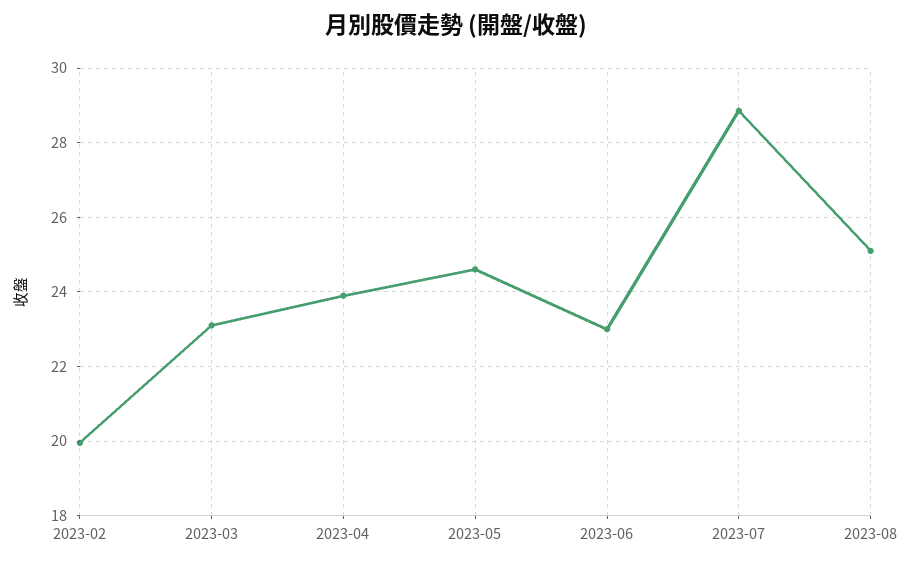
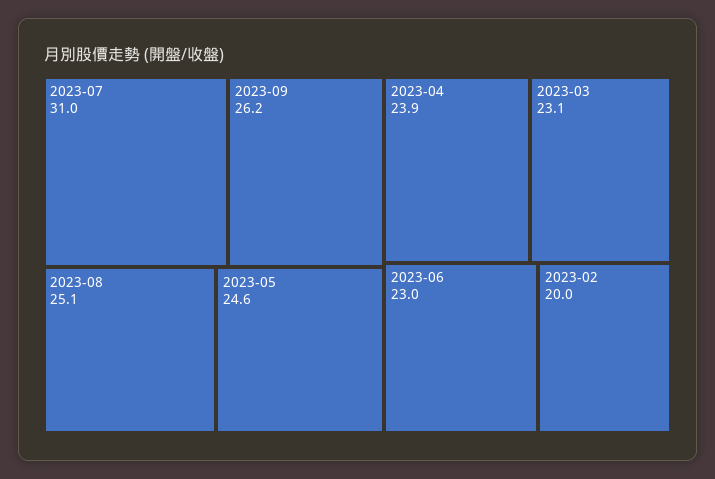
2023-07: 28.8 -> 31
2023-09: none -> 26.2

